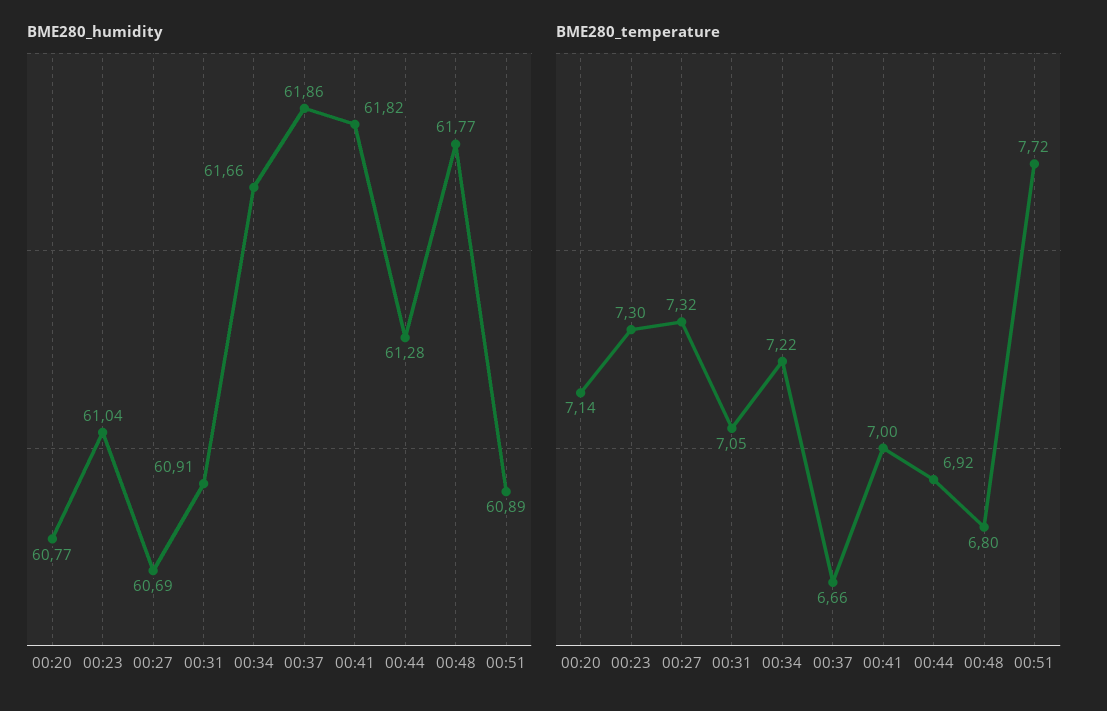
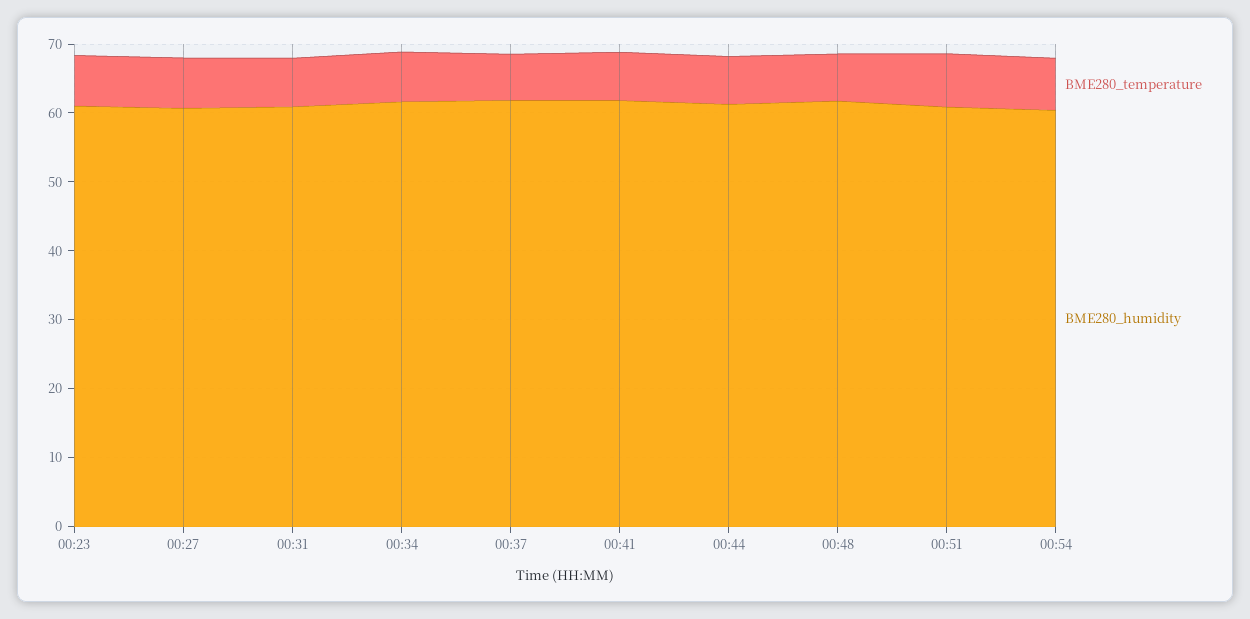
BME280_humidity, 00:20: 60.77 -> none
BME280_temperature, 00:20: 7.14 -> none
BME280_temperature, 00:54: none -> 8
BME280_humidity, 00:54: none -> 60

